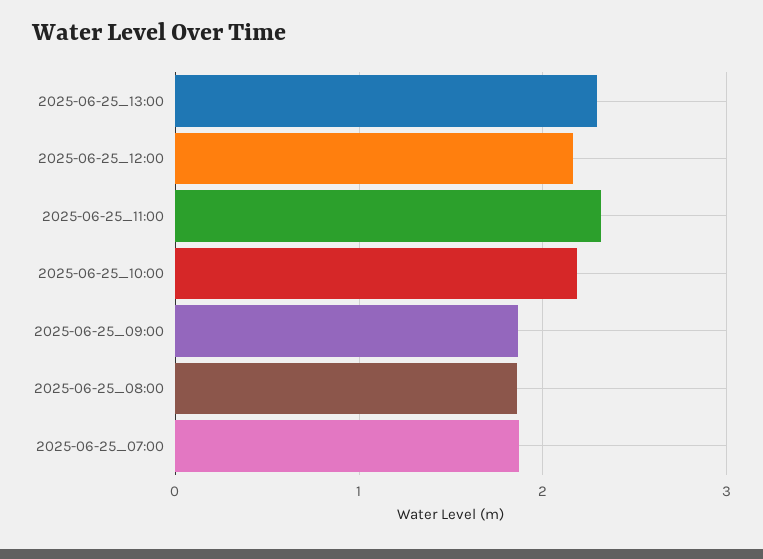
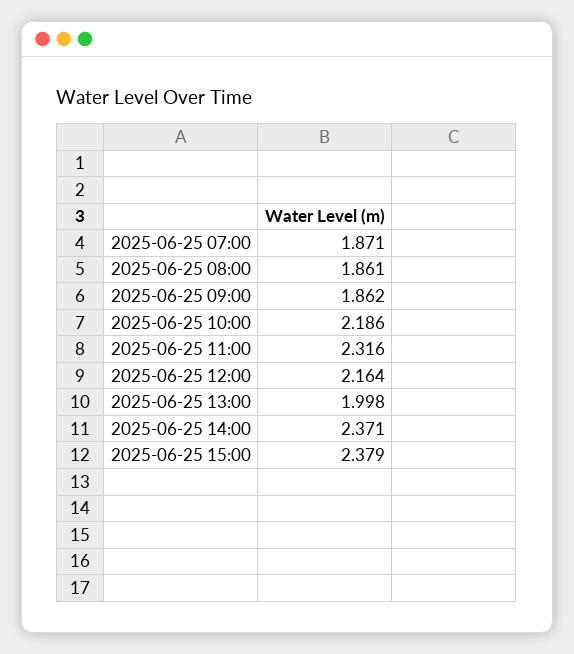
2025-06-25_13:00: 2.3 -> 1.998
2025-06-25 14:00: none -> 2.371
2025-06-25 15:00: none -> 2.379

